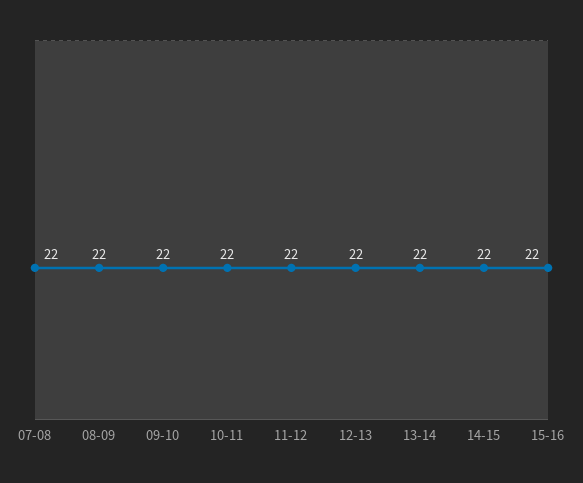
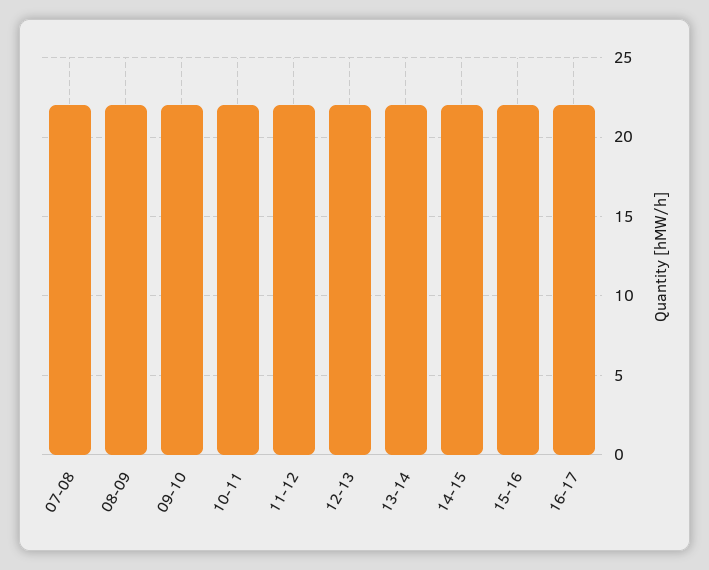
16-17: none -> 22

